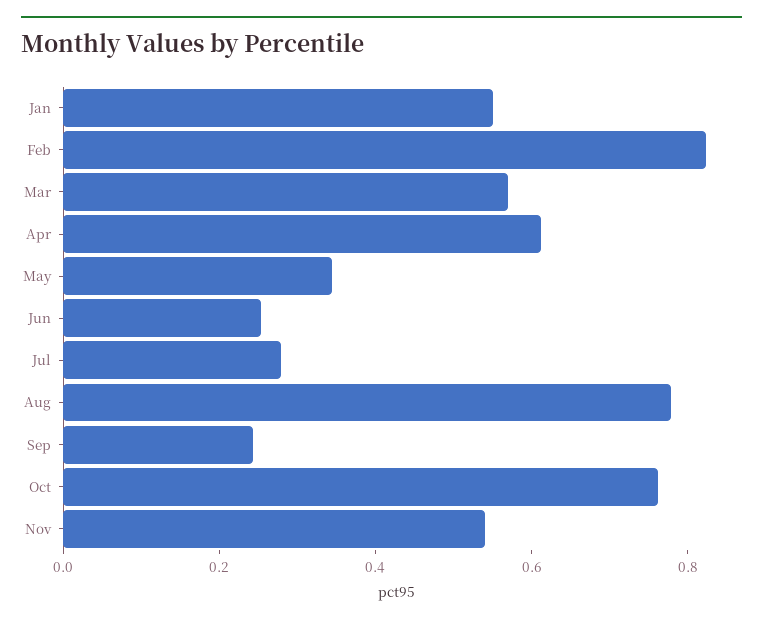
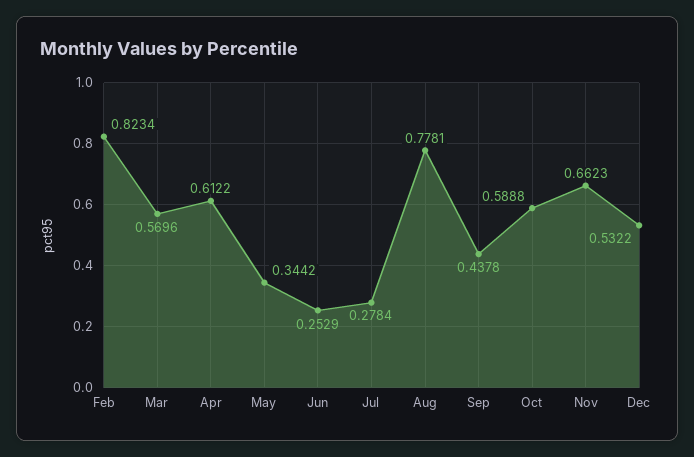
Jan: 0.55 -> none
Sep: 0.25 -> 0.4378
Oct: 0.75 -> 0.5888
Nov: 0.55 -> 0.6623
Dec: none -> 0.5322

